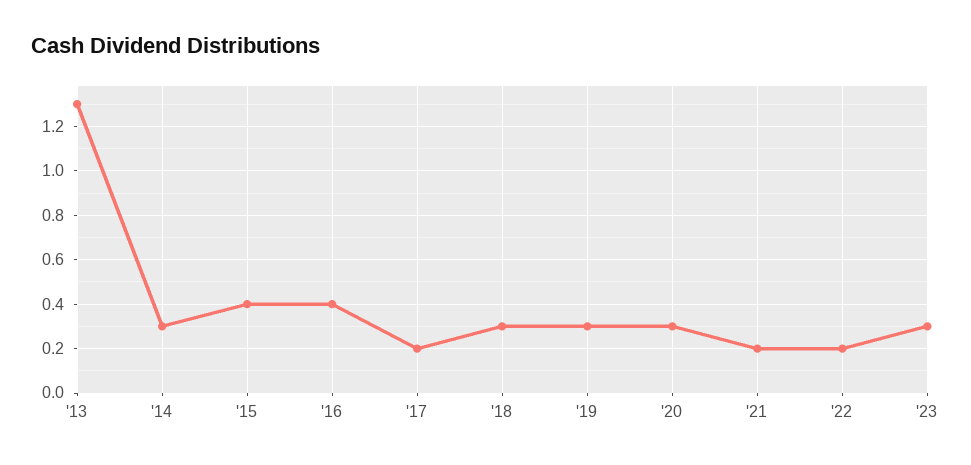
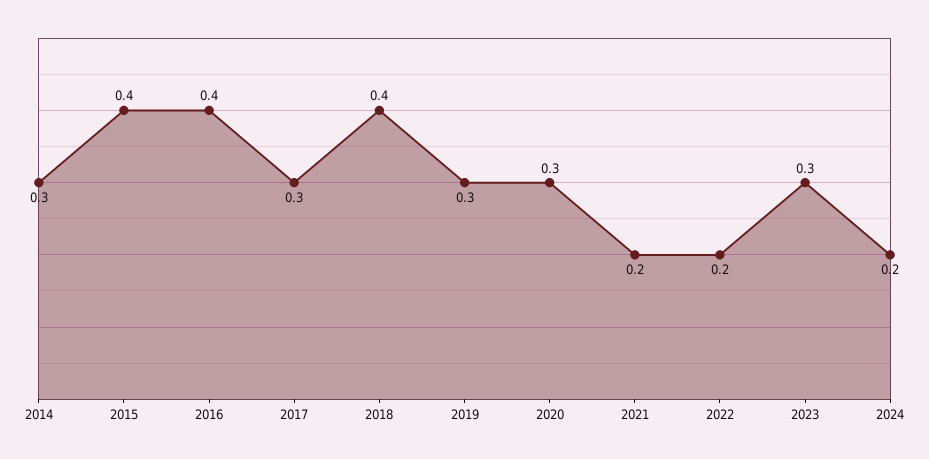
'13: 1.3 -> none
'17: 0.2 -> 0.3
'18: 0.3 -> 0.4
2024: none -> 0.2

